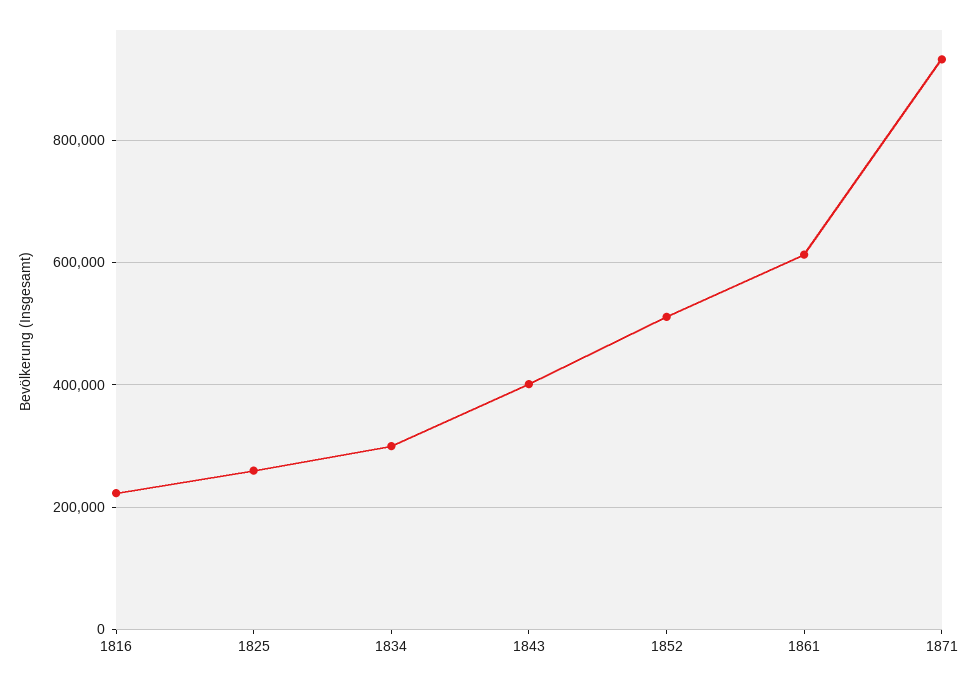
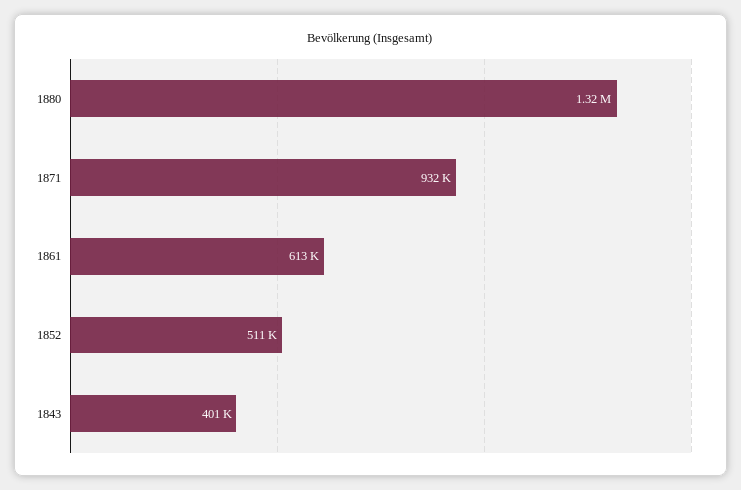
1816: 220000 -> none
1825: 260000 -> none
1834: 300000 -> none
1880: none -> 1320000

